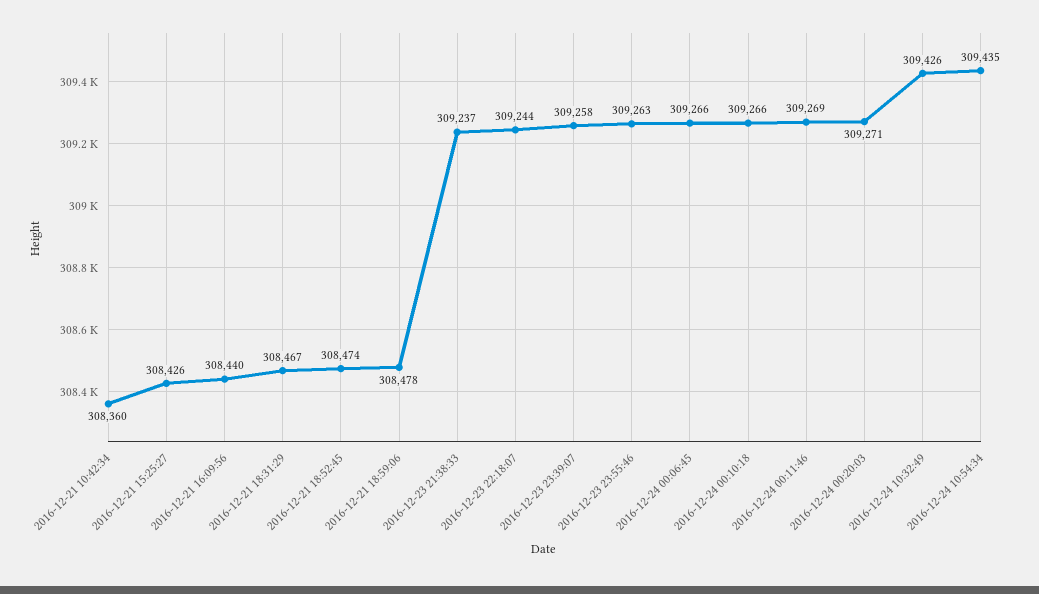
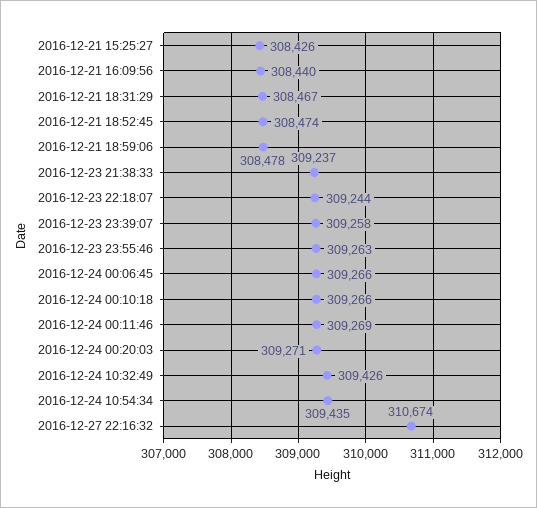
2016-12-21 10:42:34: 308360 -> none
2016-12-27 22:16:32: none -> 310674

